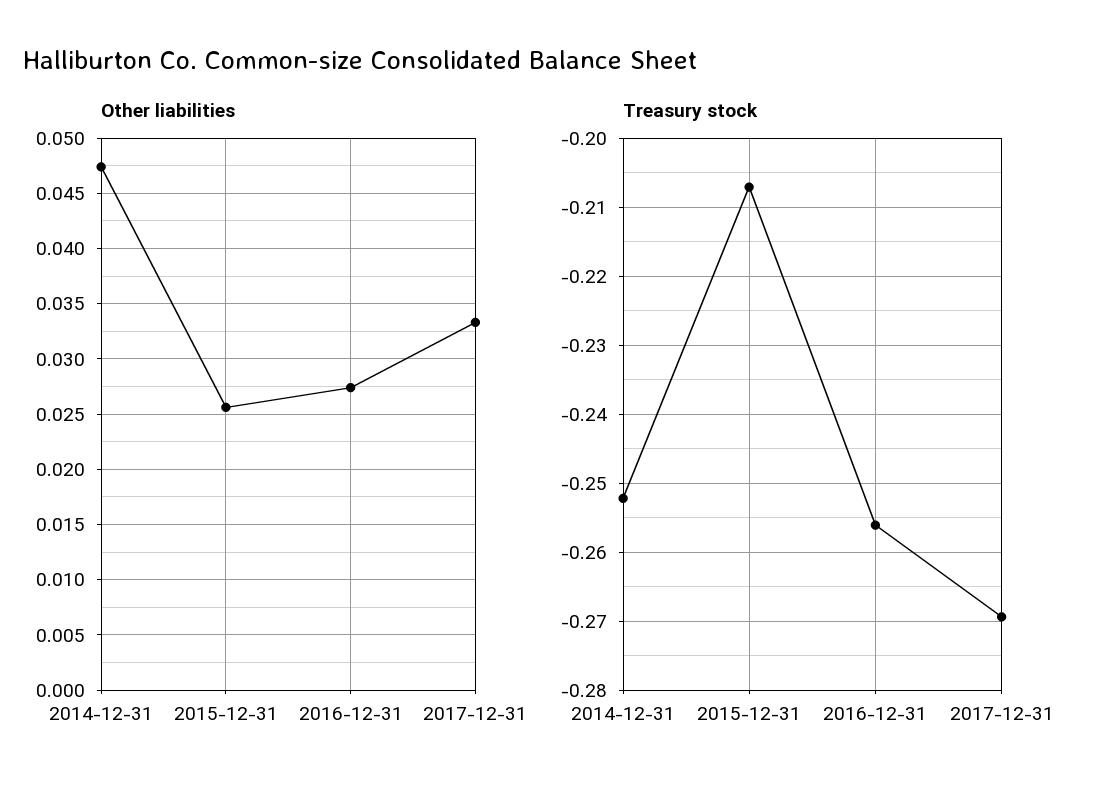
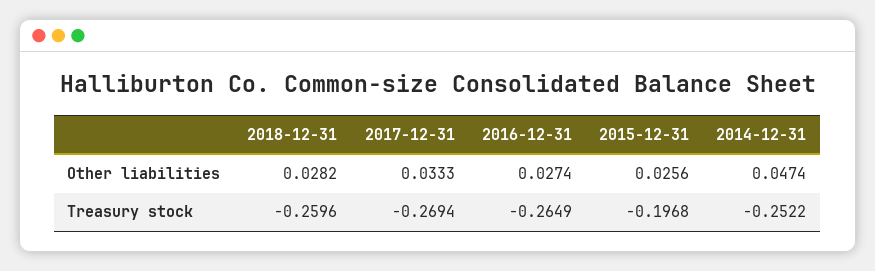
Treasury stock, 2015-12-31: -0.207 -> -0.1968
Treasury stock, 2016-12-31: -0.256 -> -0.2649
Other liabilities, 2018-12-31: none -> 0.0282
Treasury stock, 2018-12-31: none -> -0.2596

